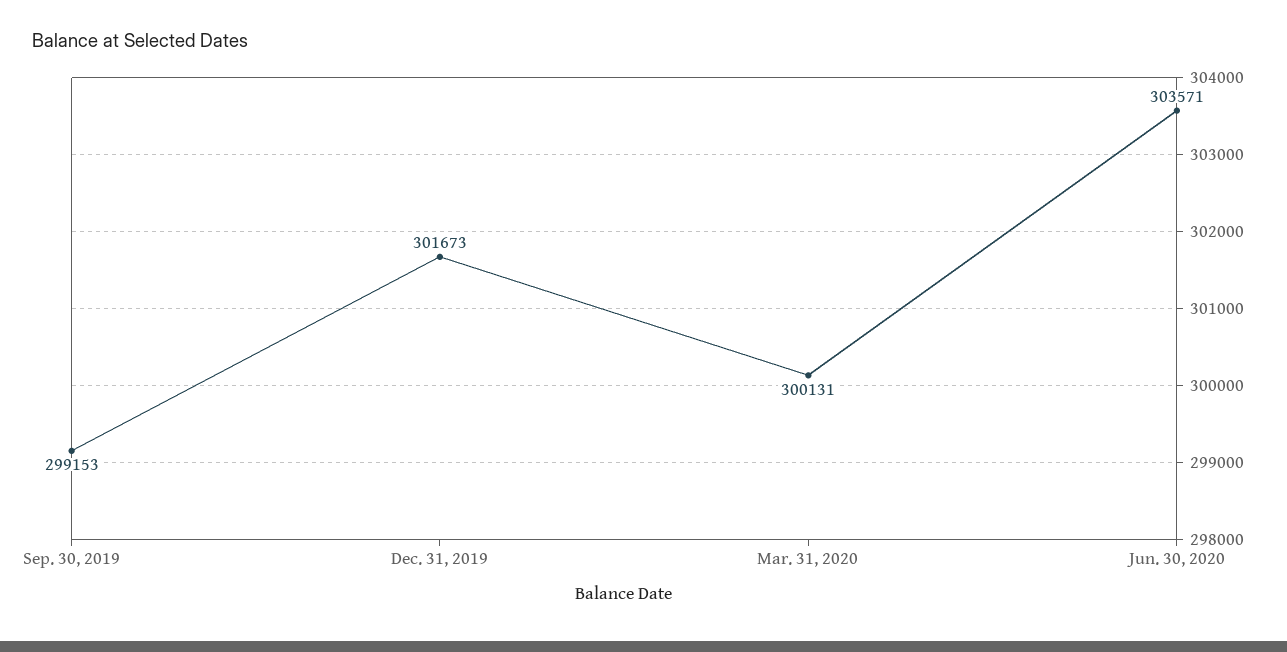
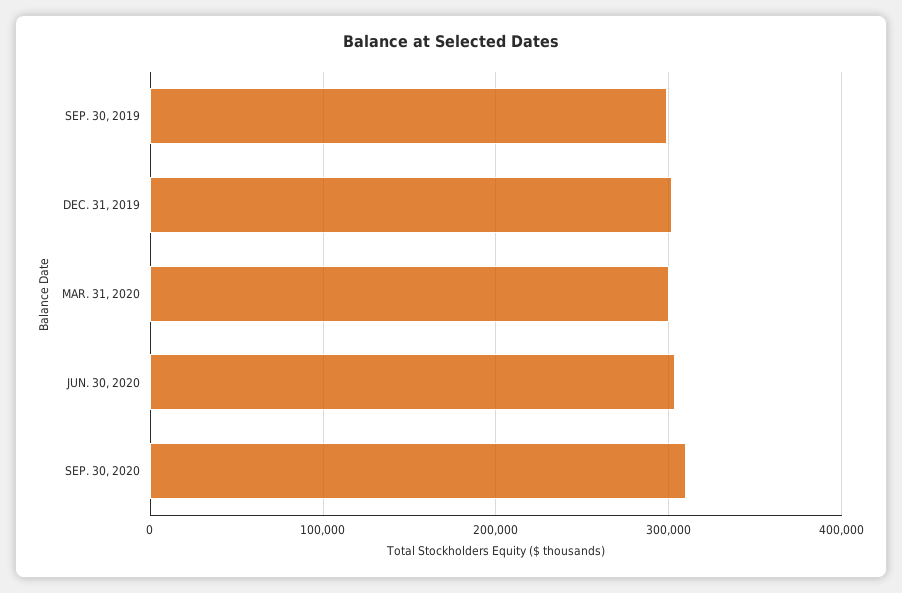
SEP. 30, 2020: none -> 310000

